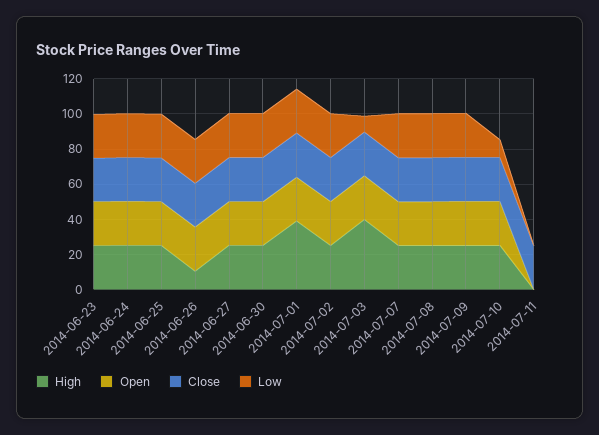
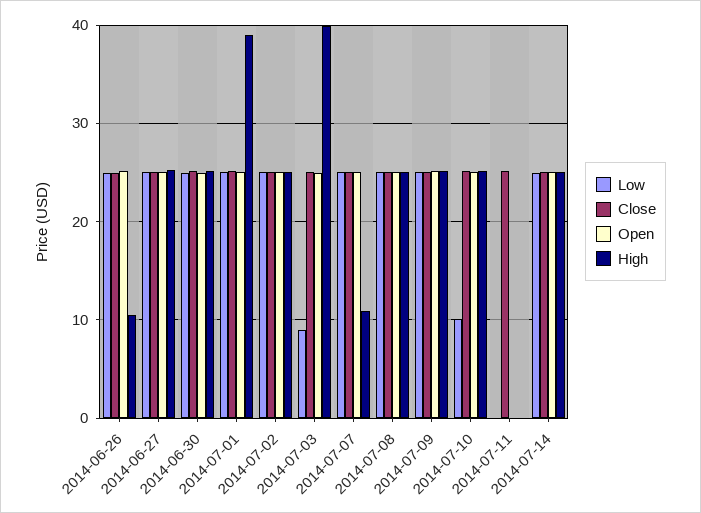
High, 2014-06-23: 25 -> none
Open, 2014-06-23: 25 -> none
Close, 2014-06-23: 25 -> none
Low, 2014-06-23: 25 -> none
High, 2014-06-24: 25 -> none
Open, 2014-06-24: 25 -> none
Close, 2014-06-24: 25 -> none
Low, 2014-06-24: 25 -> none
High, 2014-06-25: 25 -> none
Open, 2014-06-25: 25 -> none
Close, 2014-06-25: 25 -> none
Low, 2014-06-25: 25 -> none
High, 2014-07-07: 25 -> 11
Low, 2014-07-14: none -> 25
Close, 2014-07-14: none -> 25
Open, 2014-07-14: none -> 25
High, 2014-07-14: none -> 25

